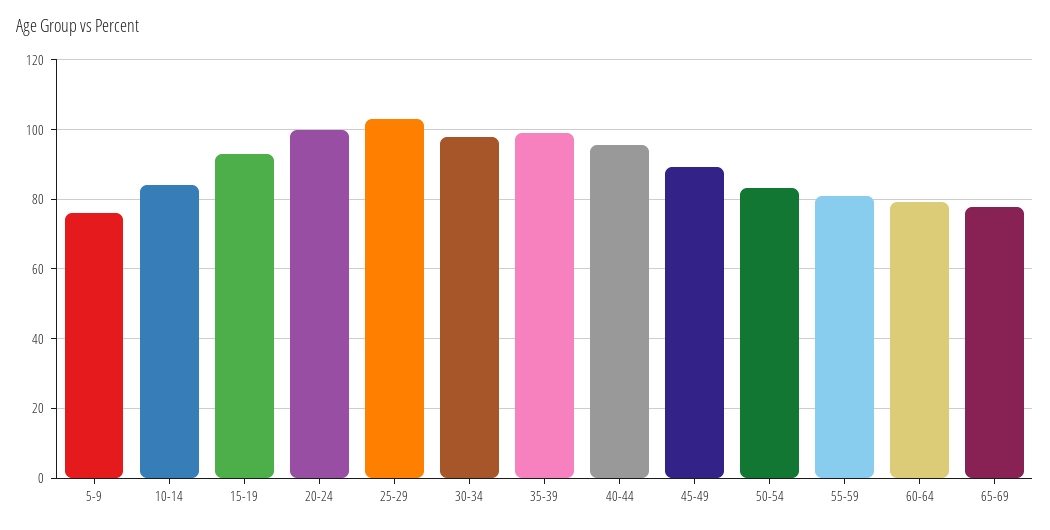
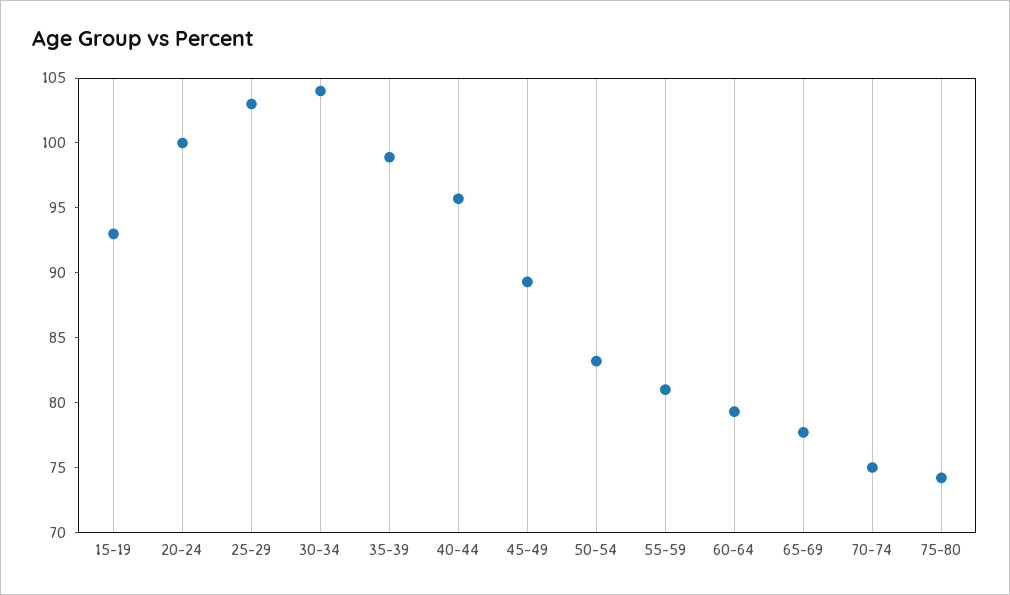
5-9: 76 -> none
10-14: 84 -> none
30-34: 98 -> 104
70-74: none -> 75
75-80: none -> 74

